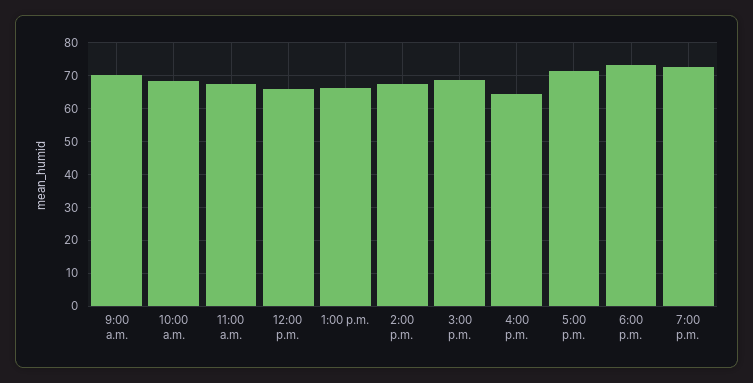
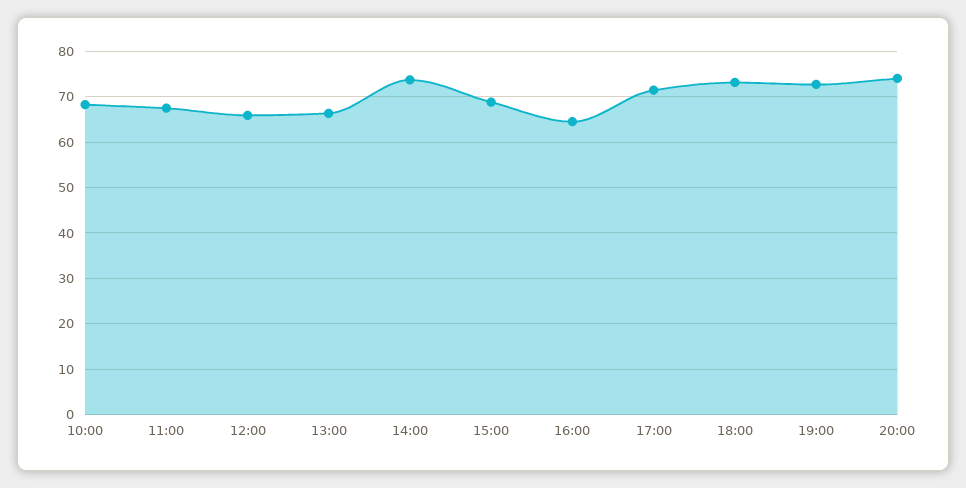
9:00 a.m.: 70 -> none
2:00 p.m.: 68 -> 74
20:00: none -> 74

